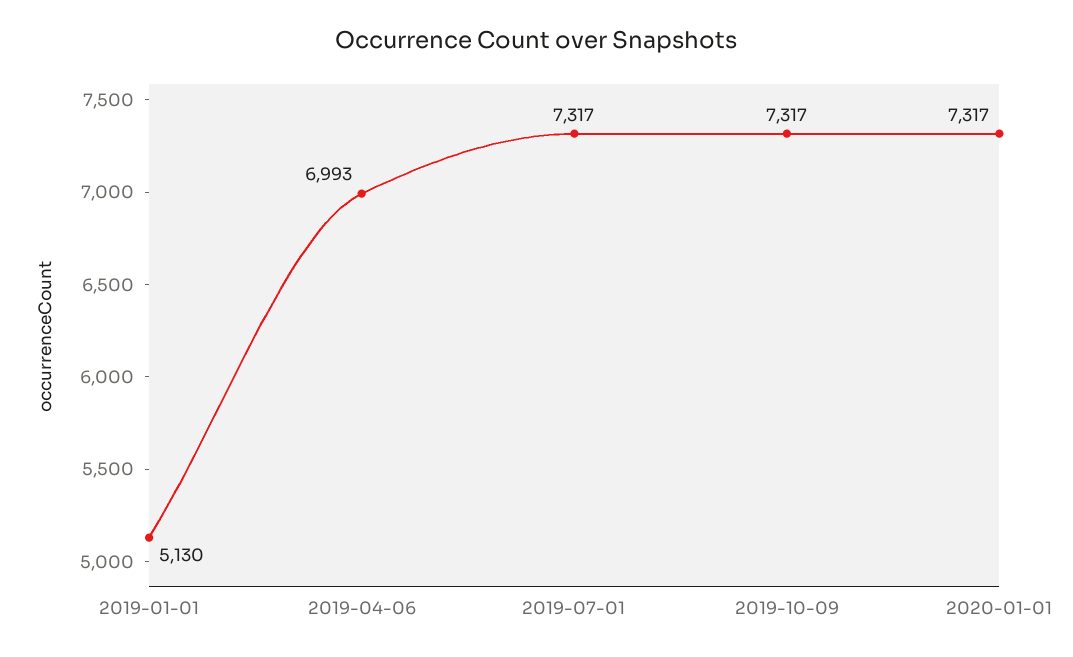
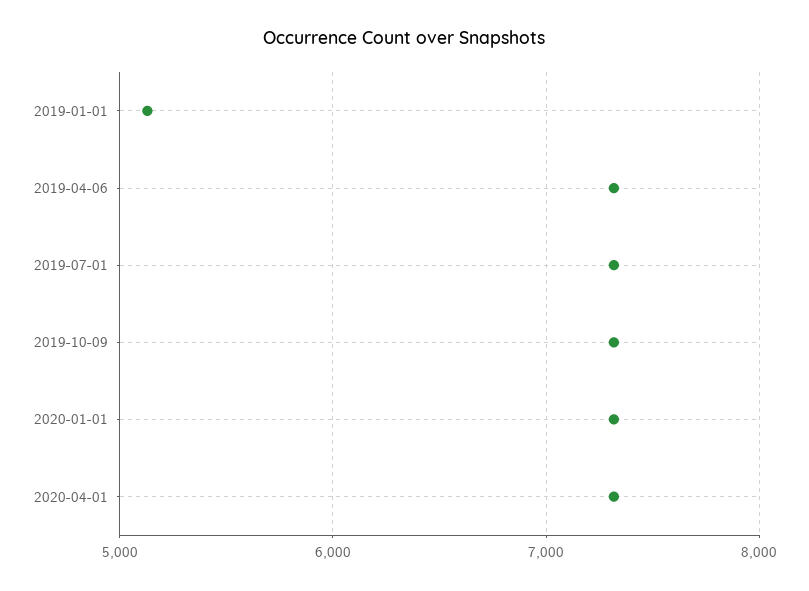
2019-04-06: 6993 -> 7300
2020-04-01: none -> 7300

